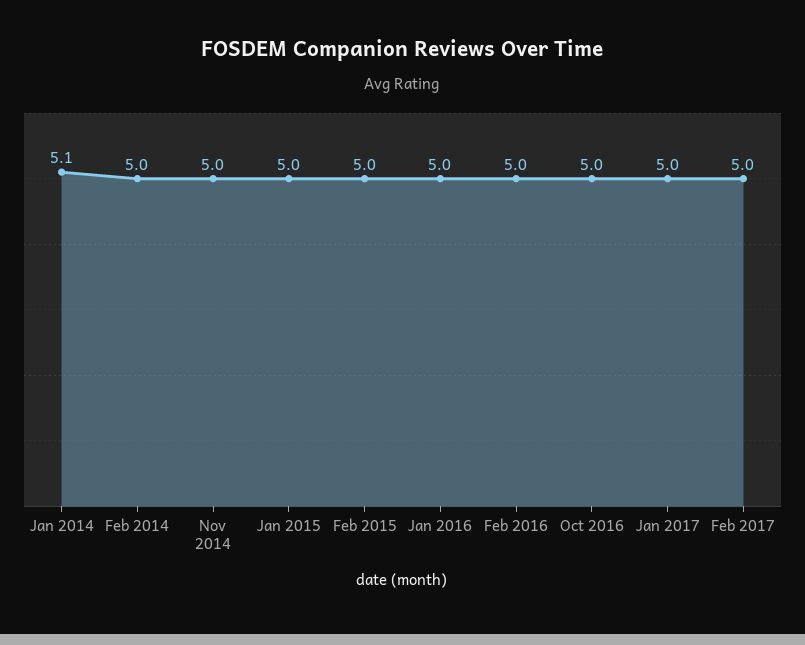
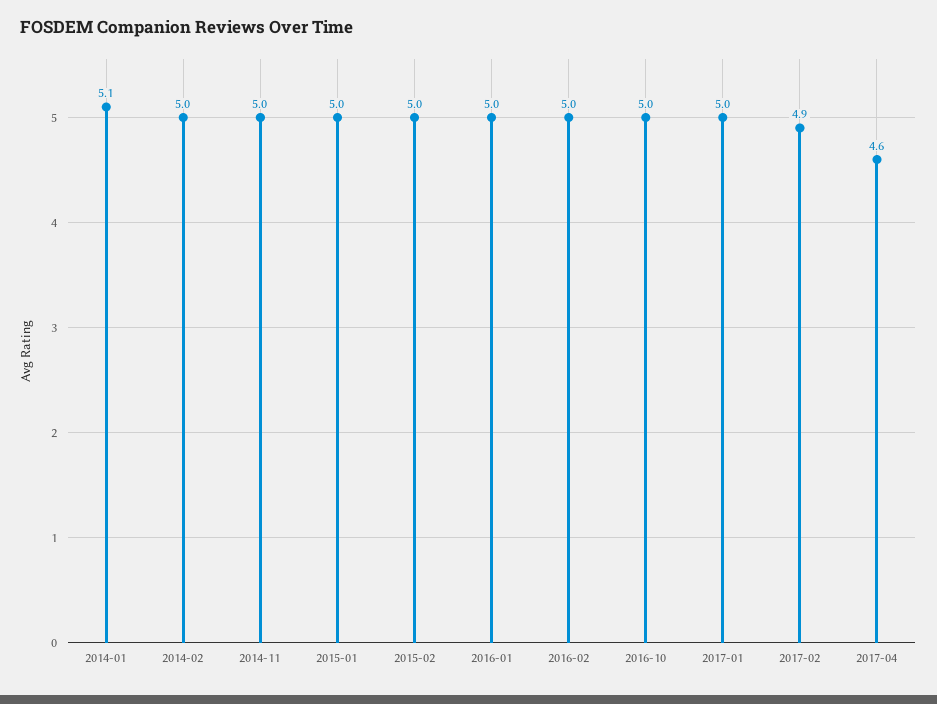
Feb 2017: 5 -> 4.9
2017-04: none -> 4.6

